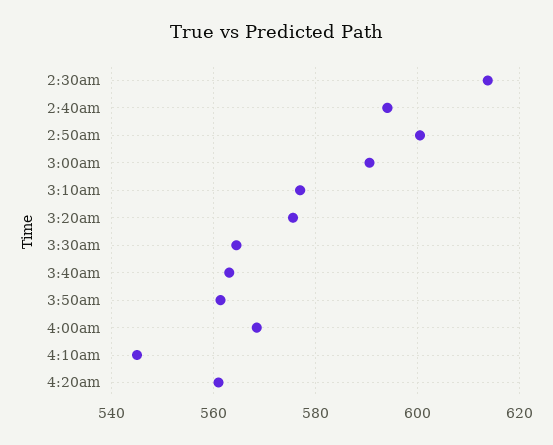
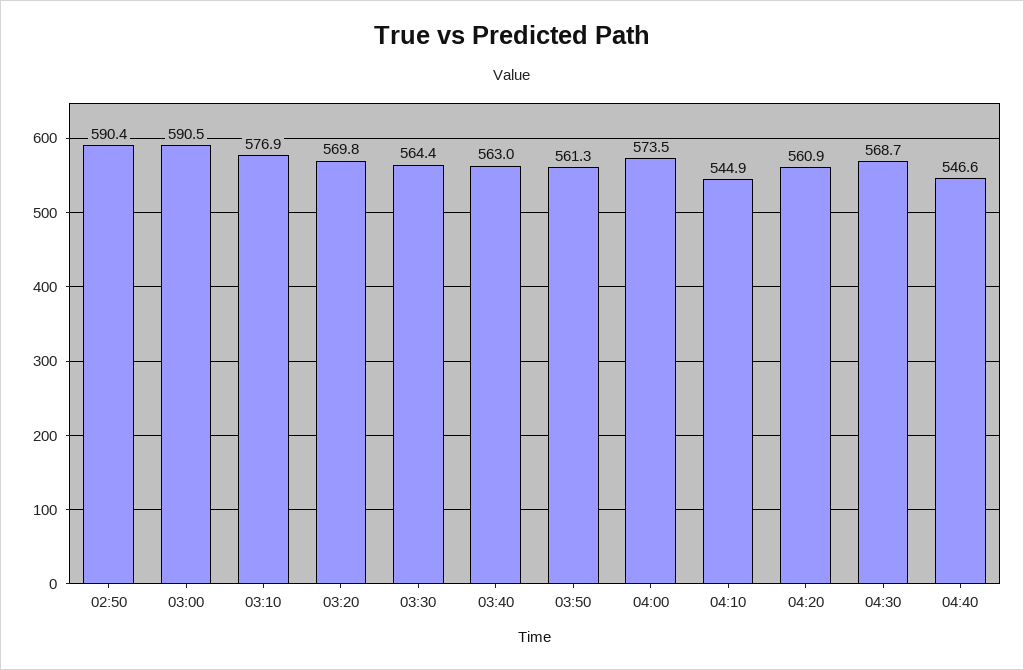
2:30am: 614 -> none
2:40am: 594 -> none
2:50am: 600 -> 590.4
3:20am: 576 -> 569.8
4:00am: 568 -> 573.5
04:30: none -> 568.7
04:40: none -> 546.6

